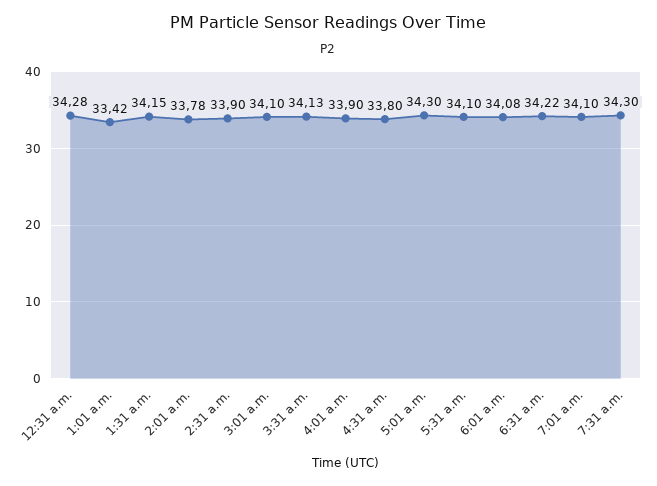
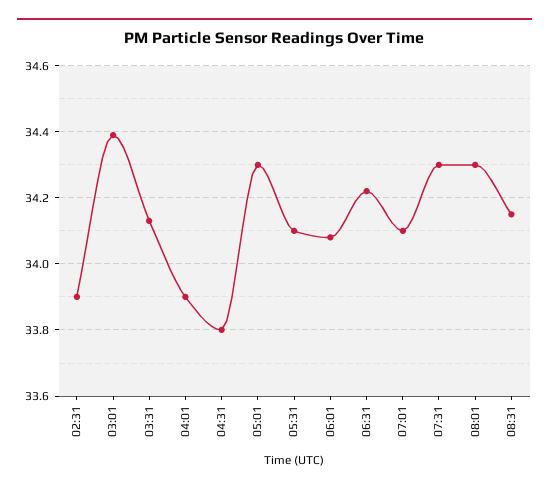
12:31 a.m.: 34.28 -> none
1:01 a.m.: 33.42 -> none
1:31 a.m.: 34.15 -> none
2:01 a.m.: 33.78 -> none
3:01 a.m.: 34.1 -> 34.4
08:01: none -> 34.3
08:31: none -> 34.15

